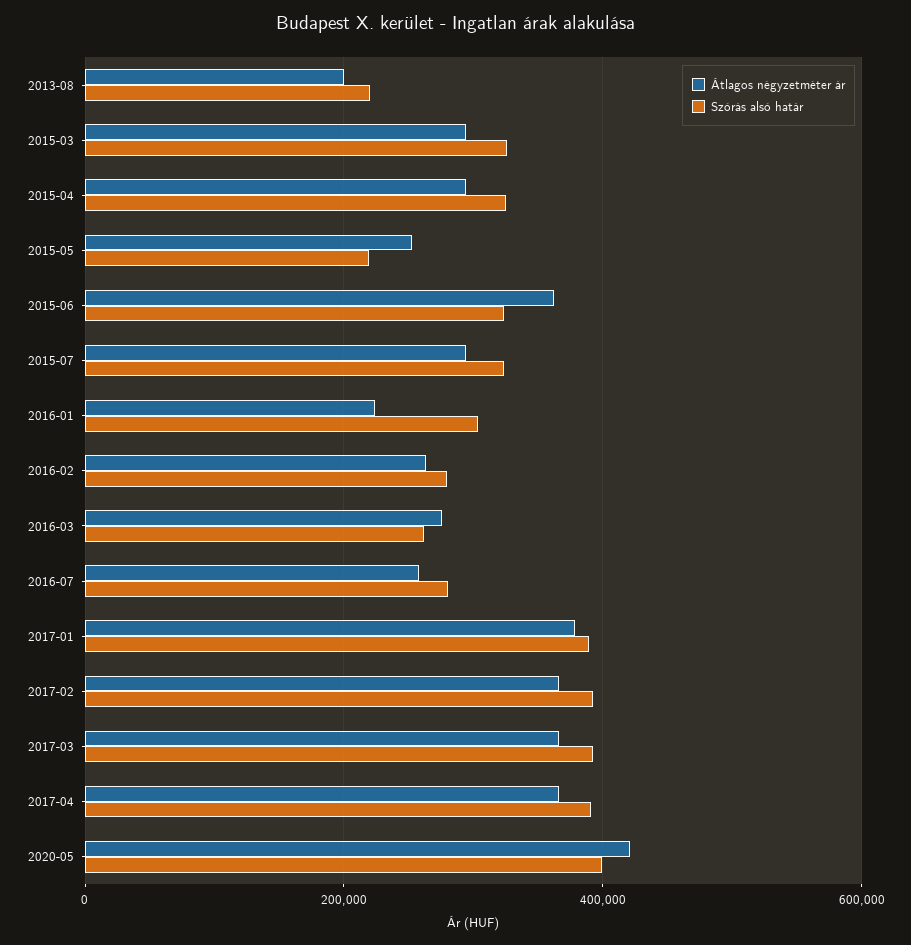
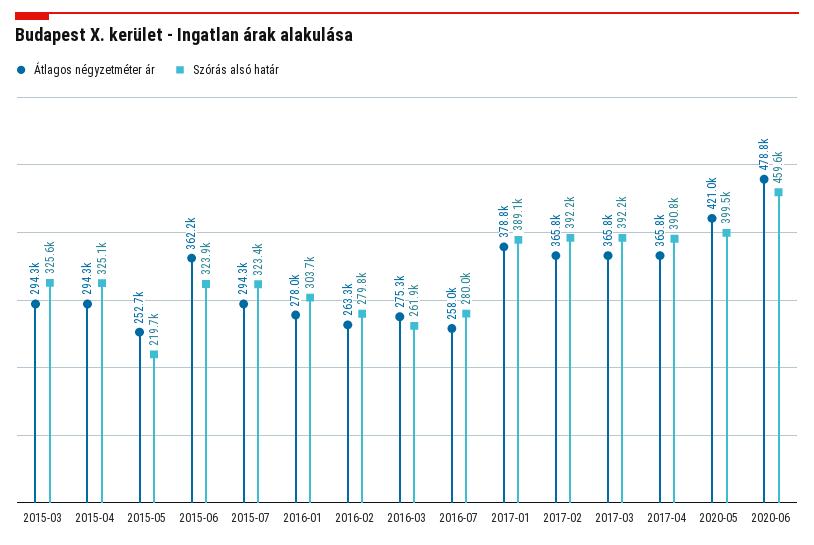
Átlagos négyzetméter ár, 2013-08: 200000 -> none
Szórás alsó határ, 2013-08: 220000 -> none
Átlagos négyzetméter ár, 2016-01: 220000 -> 278000
Átlagos négyzetméter ár, 2020-06: none -> 478800
Szórás alsó határ, 2020-06: none -> 459600

